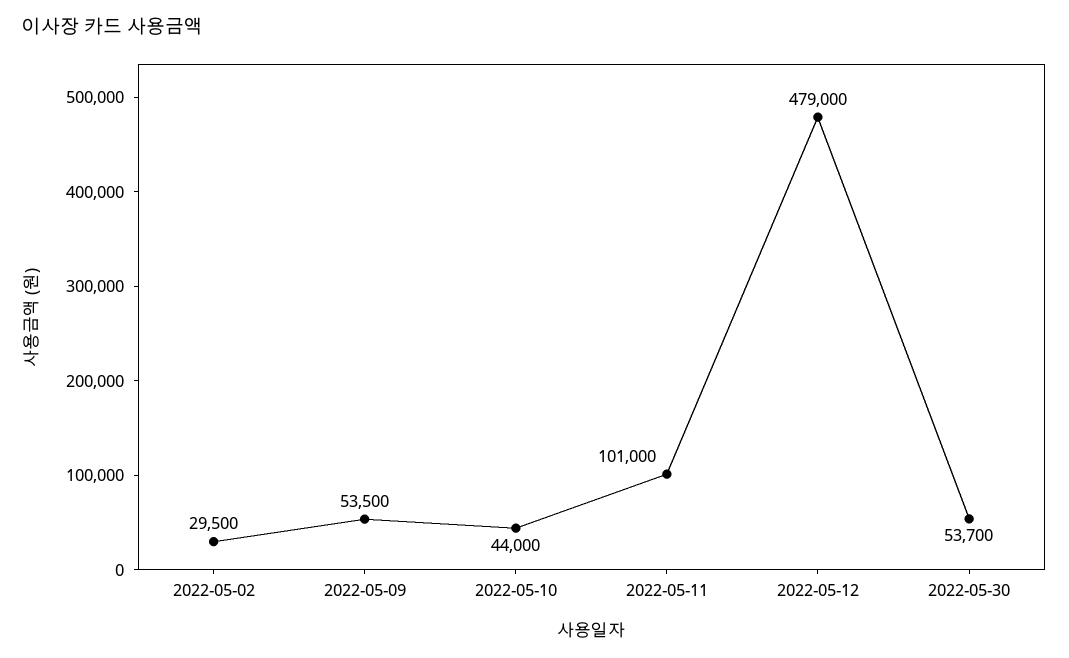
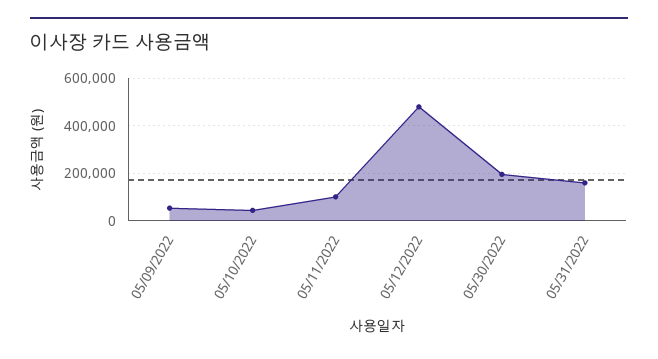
2022-05-02: 29500 -> none
2022-05-30: 53700 -> 200000
05/31/2022: none -> 150000

